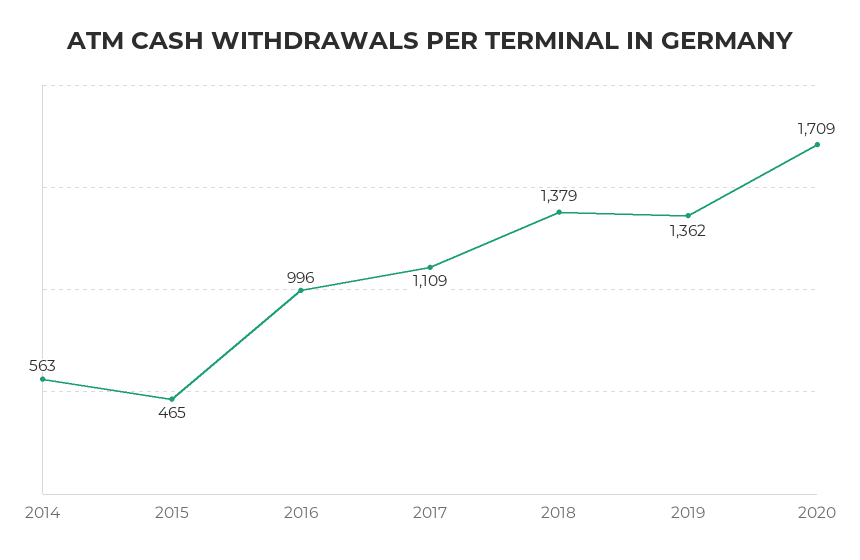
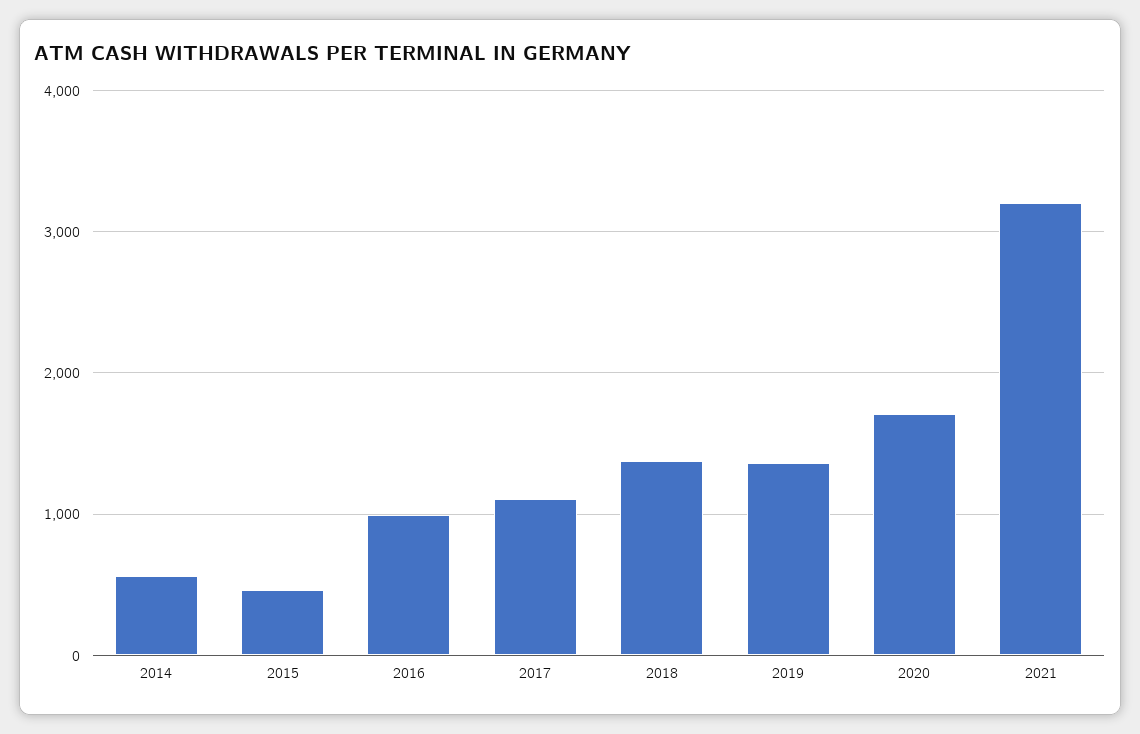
2021: none -> 3200

